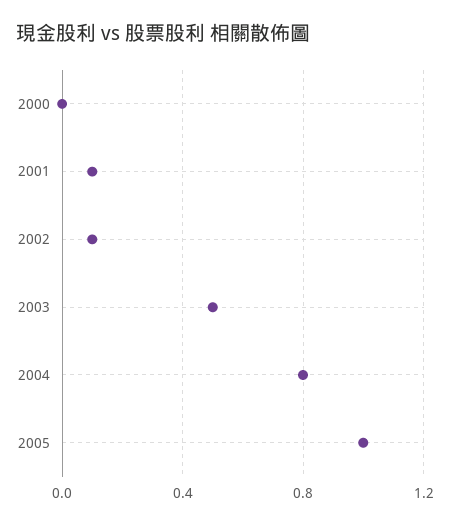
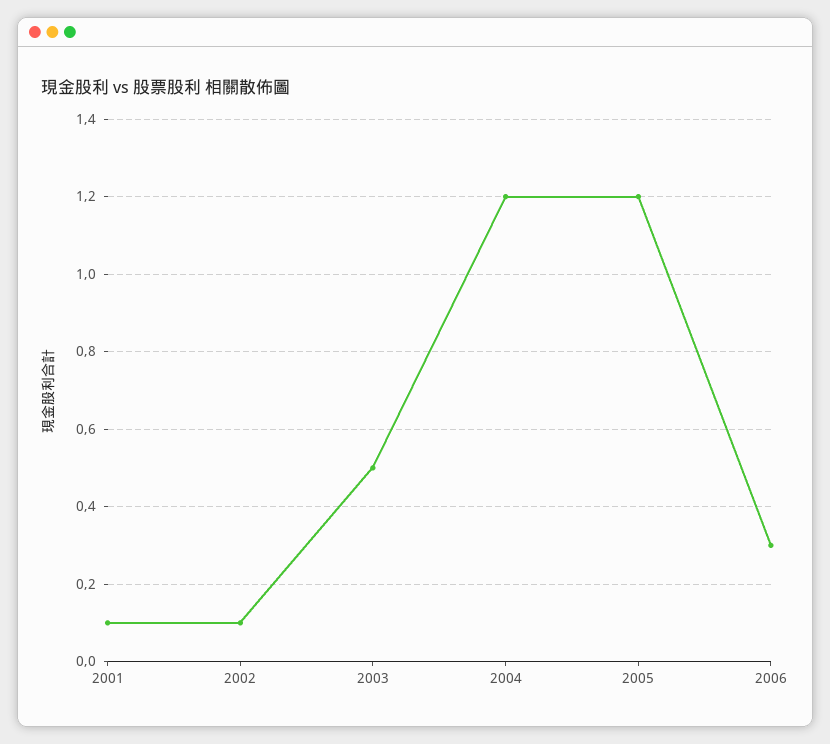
2000: 0 -> none
2004: 0.8 -> 1.2
2005: 1 -> 1.2
2006: none -> 0.3

